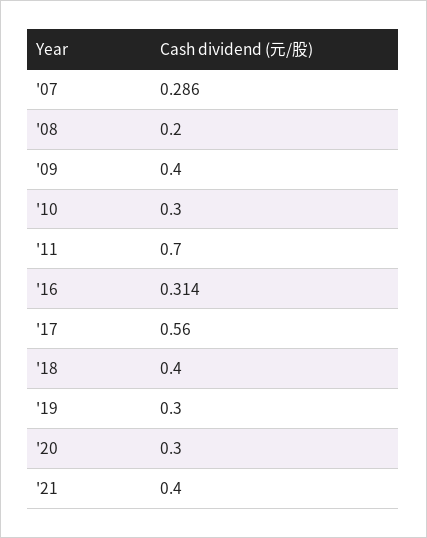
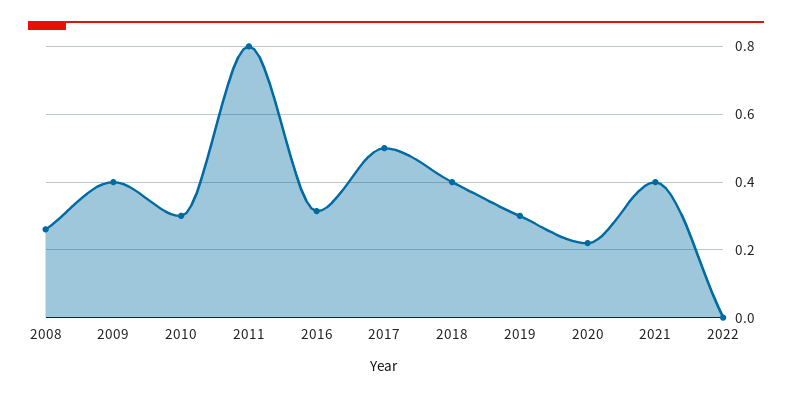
'07: 0.286 -> none
'08: 0.2 -> 0.26
'11: 0.7 -> 0.8
'17: 0.56 -> 0.5
'20: 0.3 -> 0.22
2022: none -> 0

